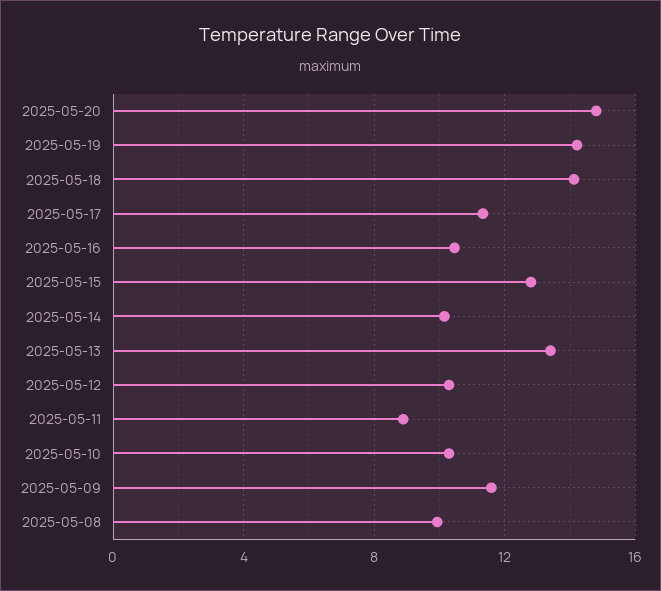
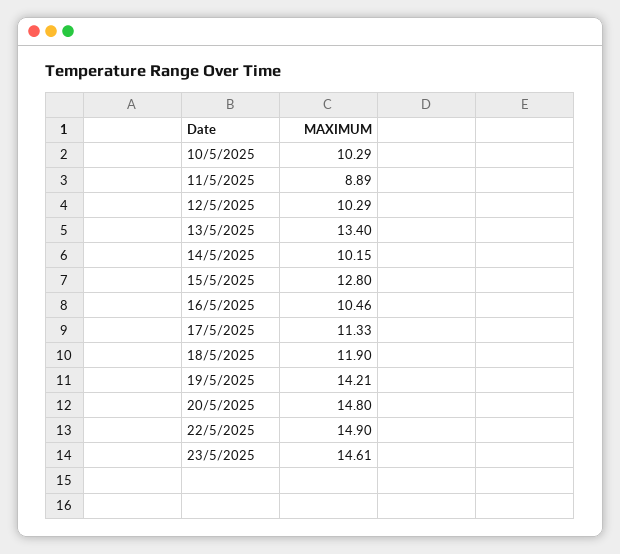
2025-05-18: 14 -> 11.9
2025-05-09: 11.5 -> none
2025-05-08: 10 -> none
22/5/2025: none -> 14.9
23/5/2025: none -> 14.61

